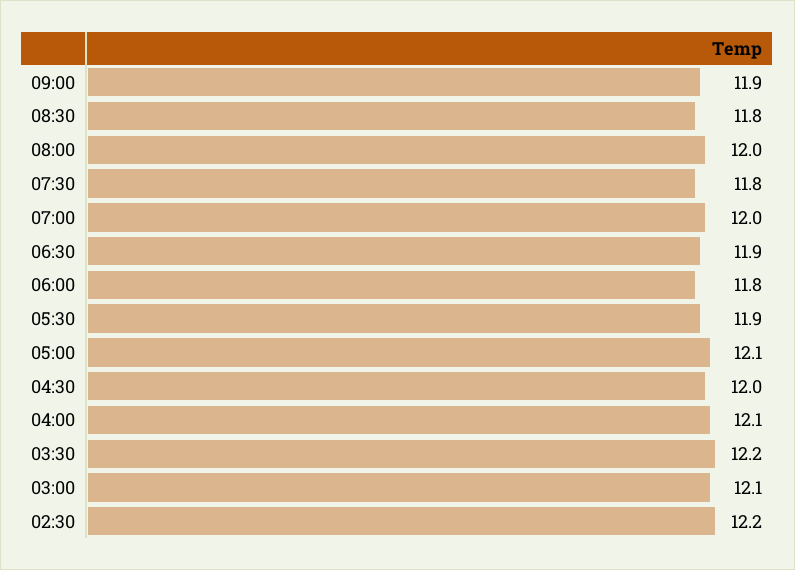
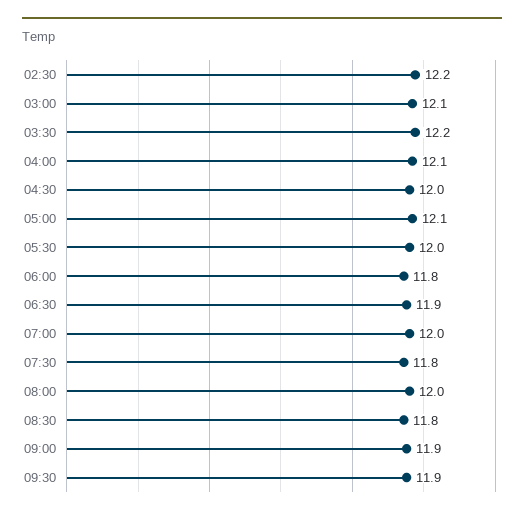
05:30: 11.9 -> 12
09:30: none -> 11.9

